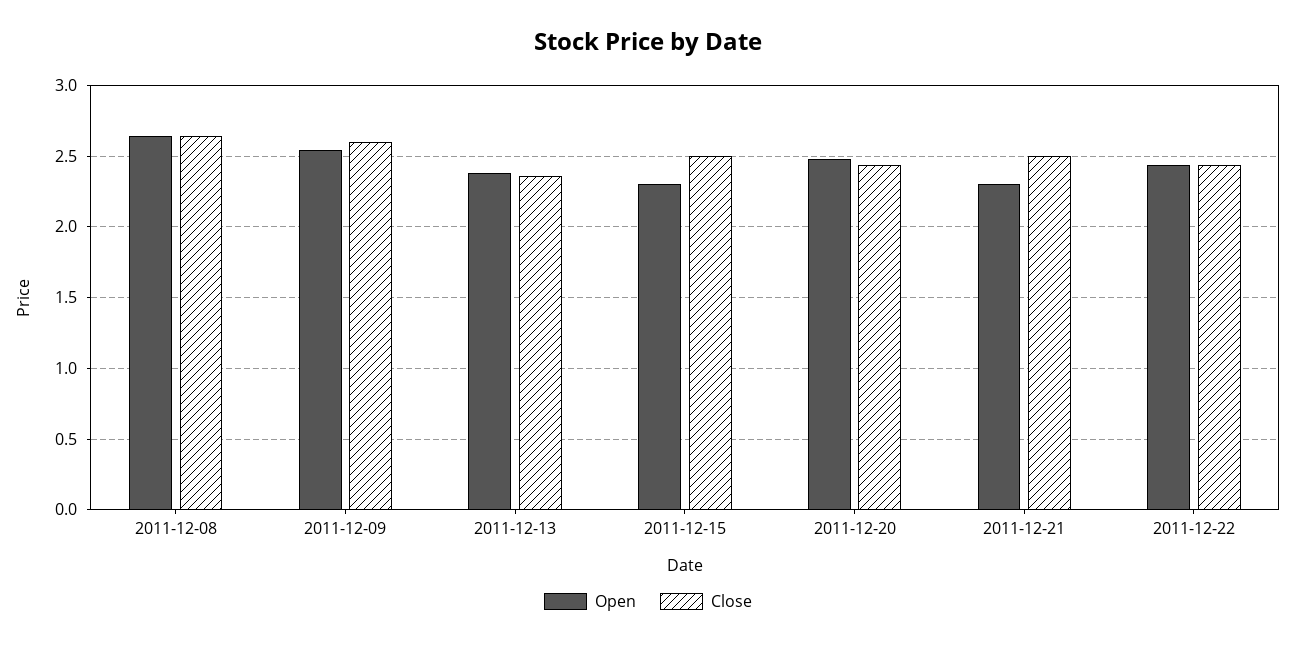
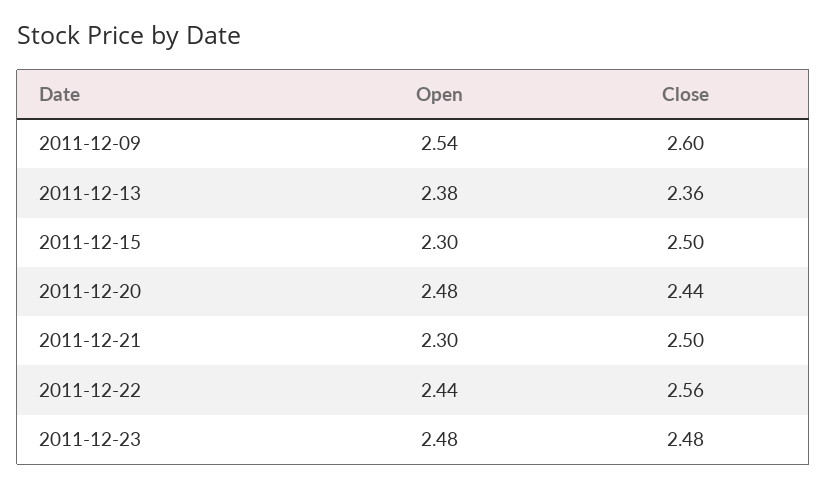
Open, 2011-12-08: 2.65 -> none
Close, 2011-12-08: 2.65 -> none
Close, 2011-12-22: 2.45 -> 2.56
Open, 2011-12-23: none -> 2.48
Close, 2011-12-23: none -> 2.48

